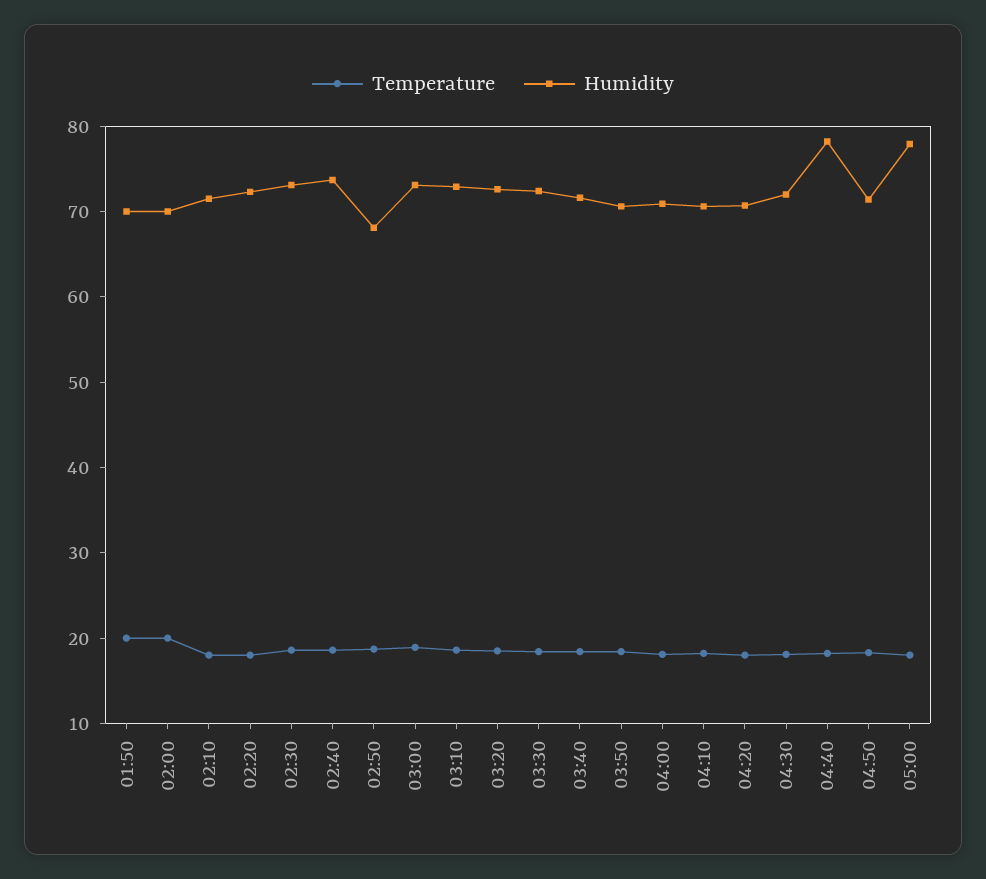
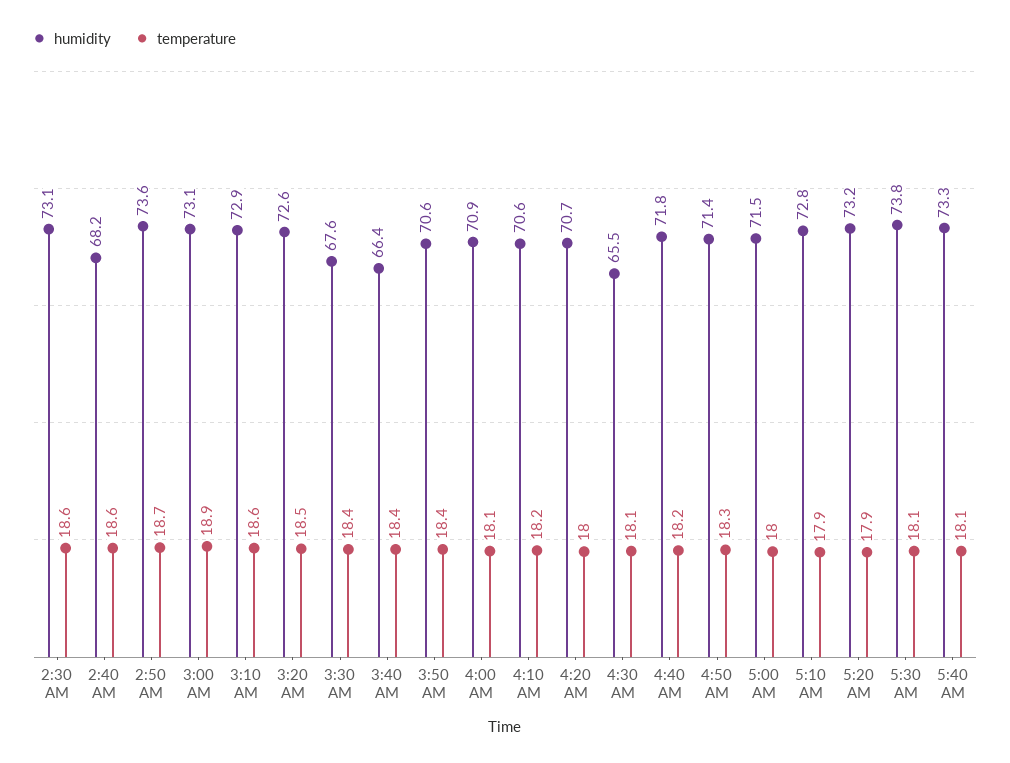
Temperature, 01:50: 20 -> none
Humidity, 01:50: 70 -> none
Temperature, 02:00: 20 -> none
Humidity, 02:00: 70 -> none
Temperature, 02:10: 18 -> none
Humidity, 02:10: 72 -> none
Temperature, 02:20: 18 -> none
Humidity, 02:20: 72 -> none
Humidity, 02:40: 74 -> 68.2
Humidity, 02:50: 68 -> 73.6
Humidity, 03:30: 72 -> 67.6
Humidity, 03:40: 72 -> 66.4
Humidity, 04:30: 72 -> 65.5
Humidity, 04:40: 78 -> 71.8
Humidity, 05:00: 78 -> 71.5
Humidity, 5:10 AM: none -> 72.8
Temperature, 5:10 AM: none -> 17.9
Humidity, 5:20 AM: none -> 73.2
Temperature, 5:20 AM: none -> 17.9
Humidity, 5:30 AM: none -> 73.8
Temperature, 5:30 AM: none -> 18.1
Humidity, 5:40 AM: none -> 73.3
Temperature, 5:40 AM: none -> 18.1

